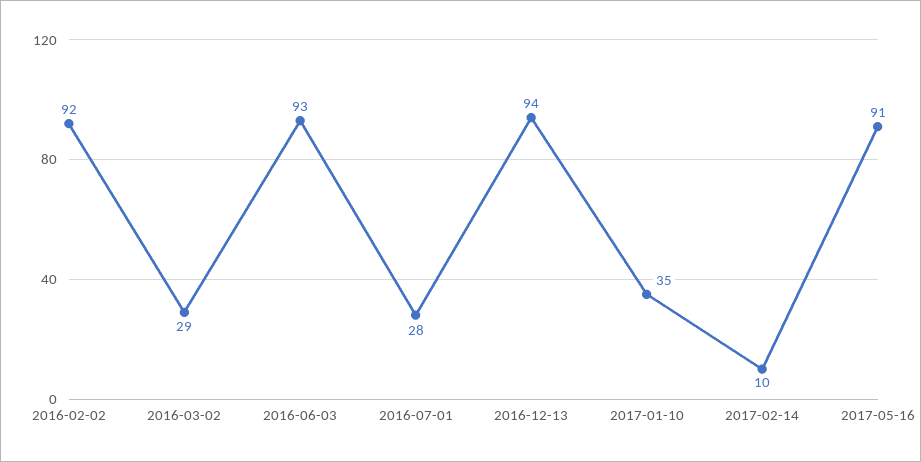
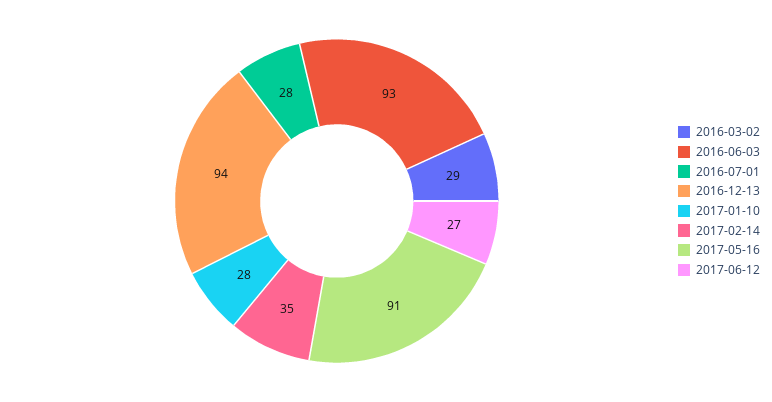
2016-02-02: 92 -> none
2017-01-10: 35 -> 28
2017-02-14: 10 -> 35
2017-06-12: none -> 27

